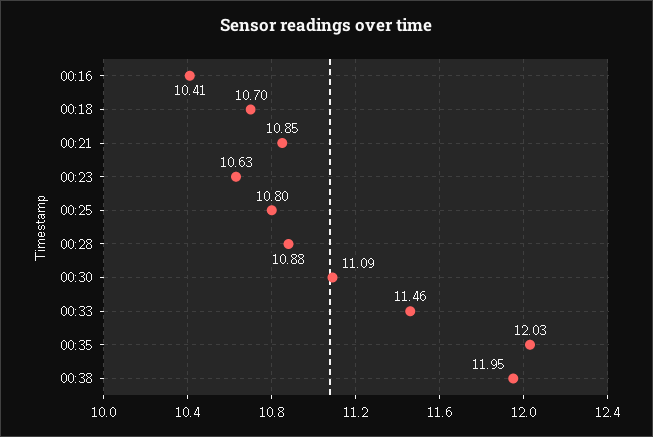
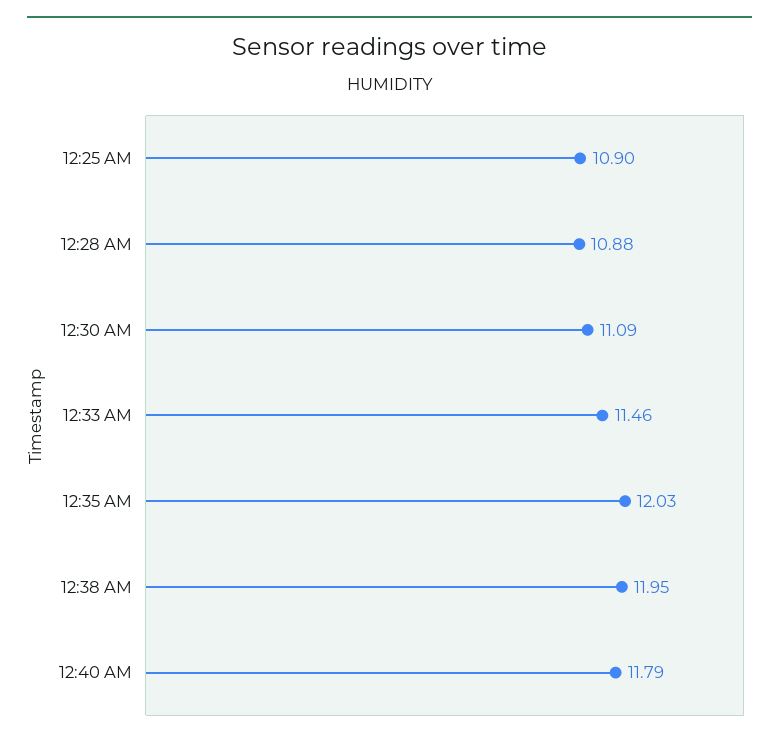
00:16: 10.41 -> none
00:18: 10.7 -> none
00:21: 10.85 -> none
00:23: 10.63 -> none
00:25: 10.8 -> 10.9
12:40 AM: none -> 11.79

